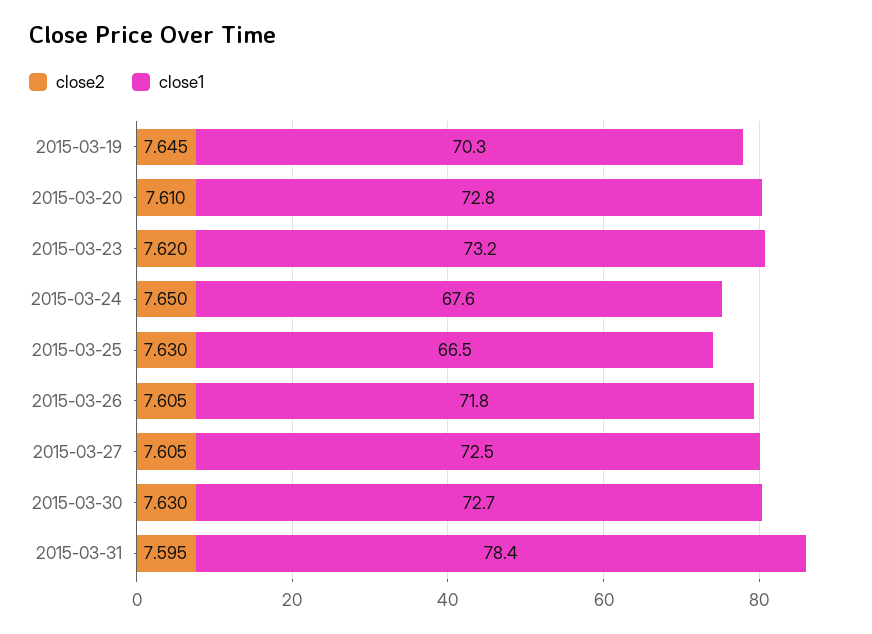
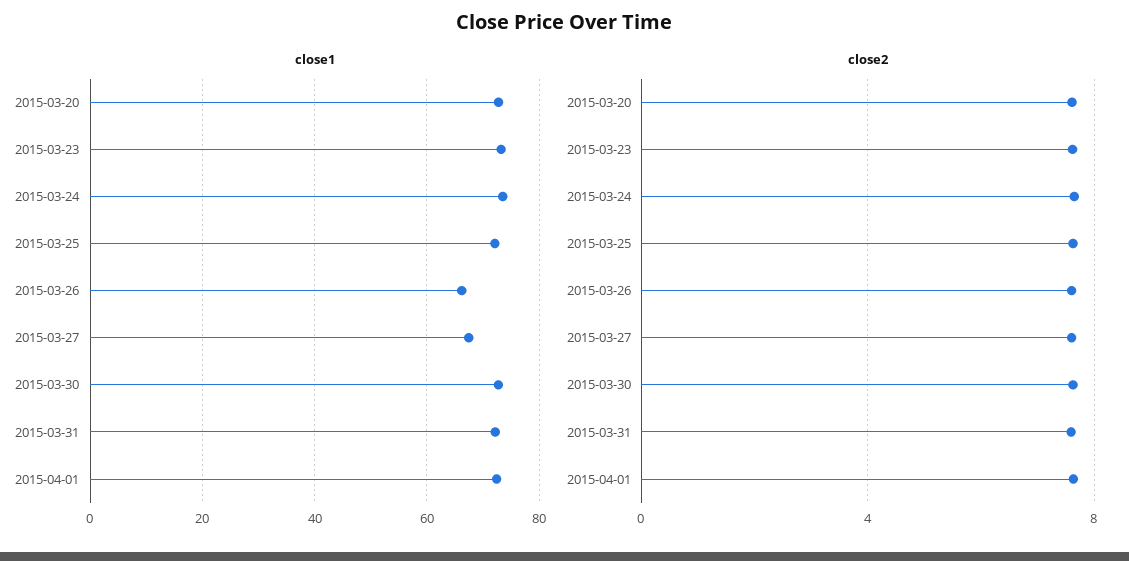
close2, 2015-03-19: 7.645 -> none
close1, 2015-03-19: 70.3 -> none
close1, 2015-03-24: 67.6 -> 74
close1, 2015-03-25: 66.5 -> 72
close1, 2015-03-26: 71.8 -> 66
close1, 2015-03-27: 72.5 -> 68
close1, 2015-03-31: 78.4 -> 72
close1, 2015-04-01: none -> 72
close2, 2015-04-01: none -> 7.5

